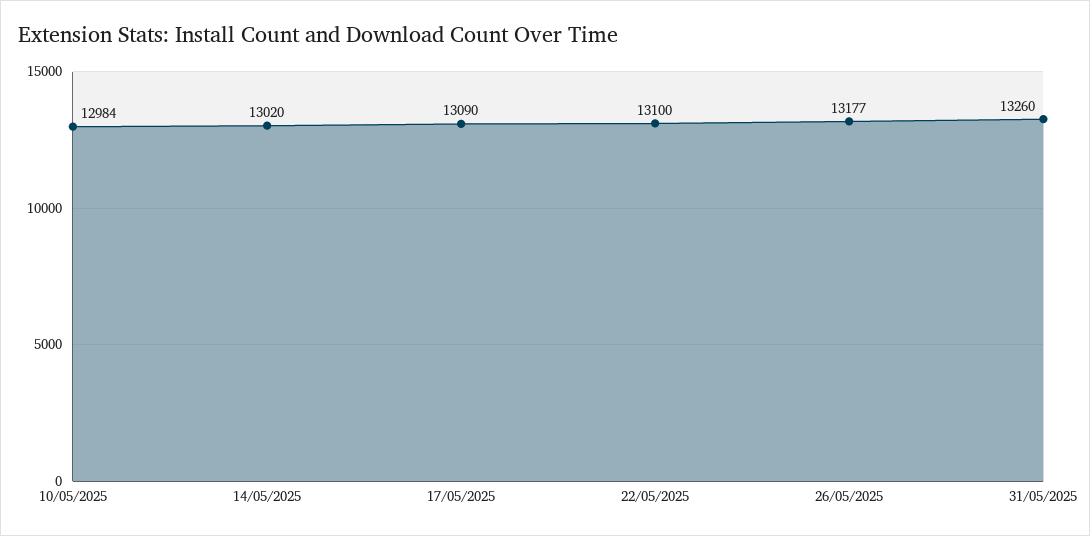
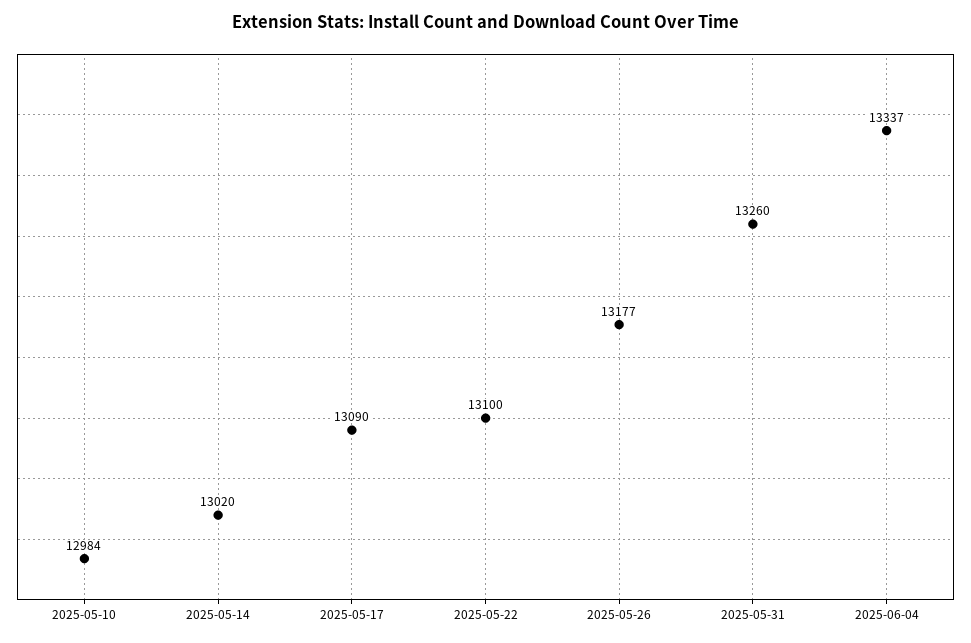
2025-06-04: none -> 13337

